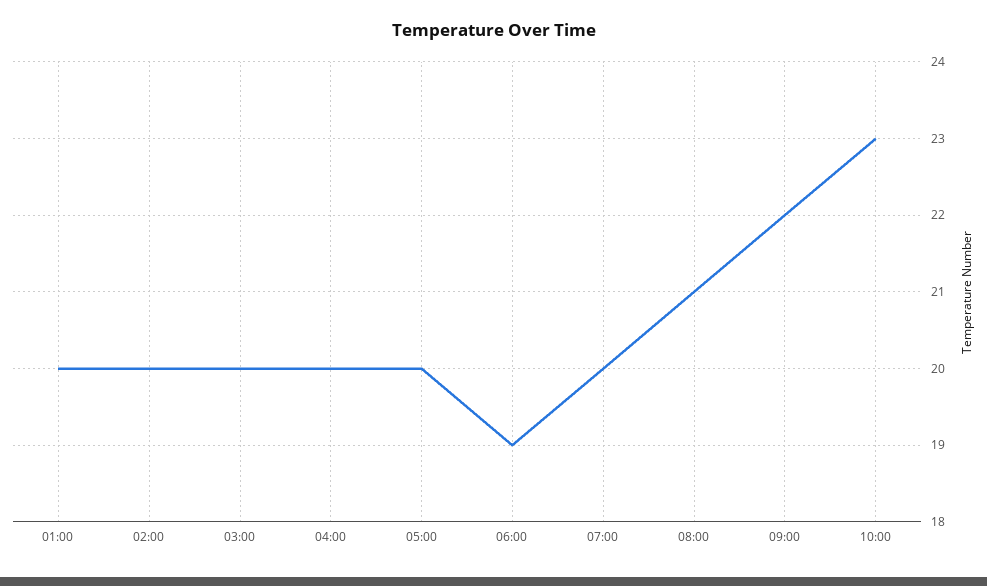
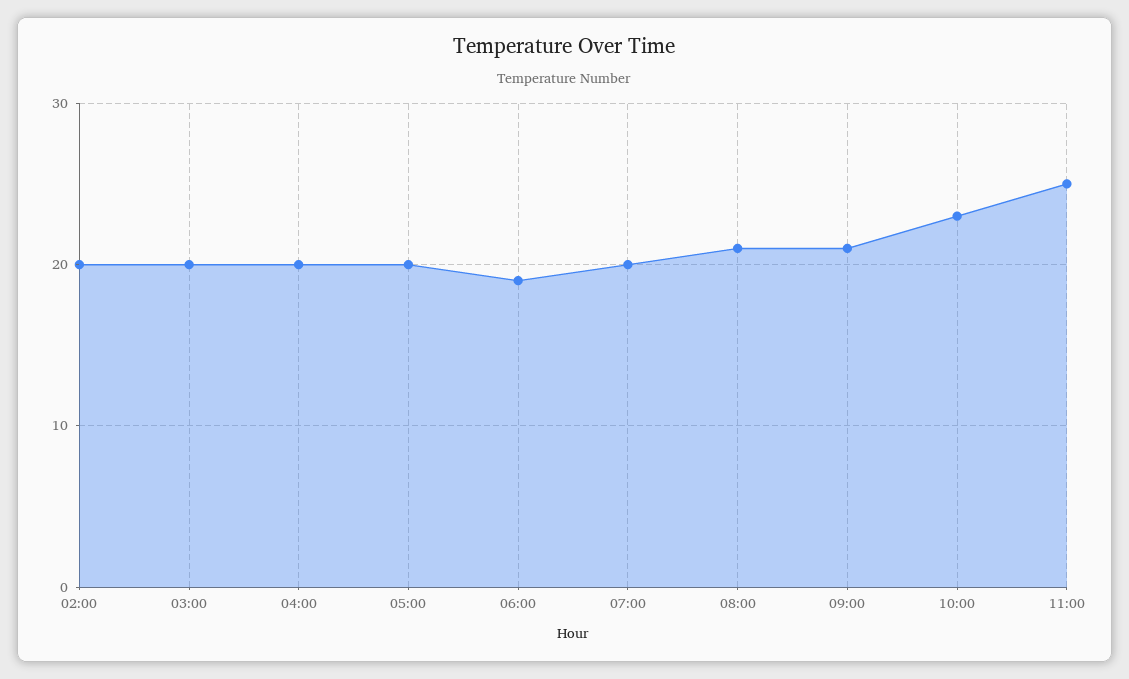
01:00: 20 -> none
09:00: 22 -> 21
11:00: none -> 25

